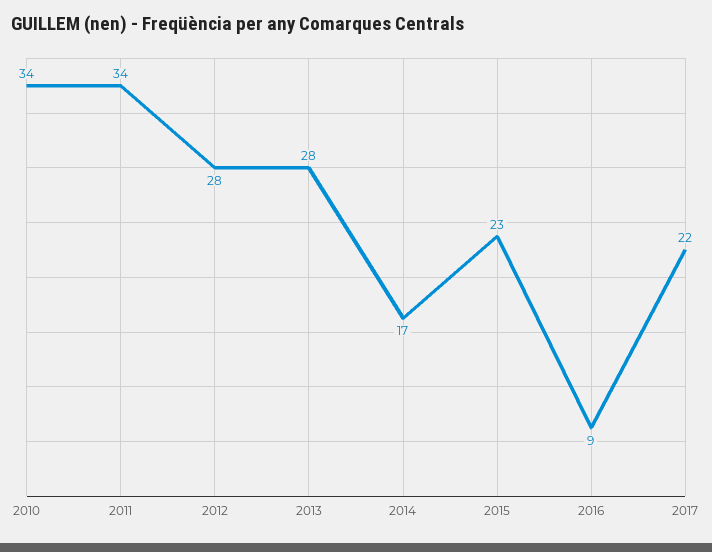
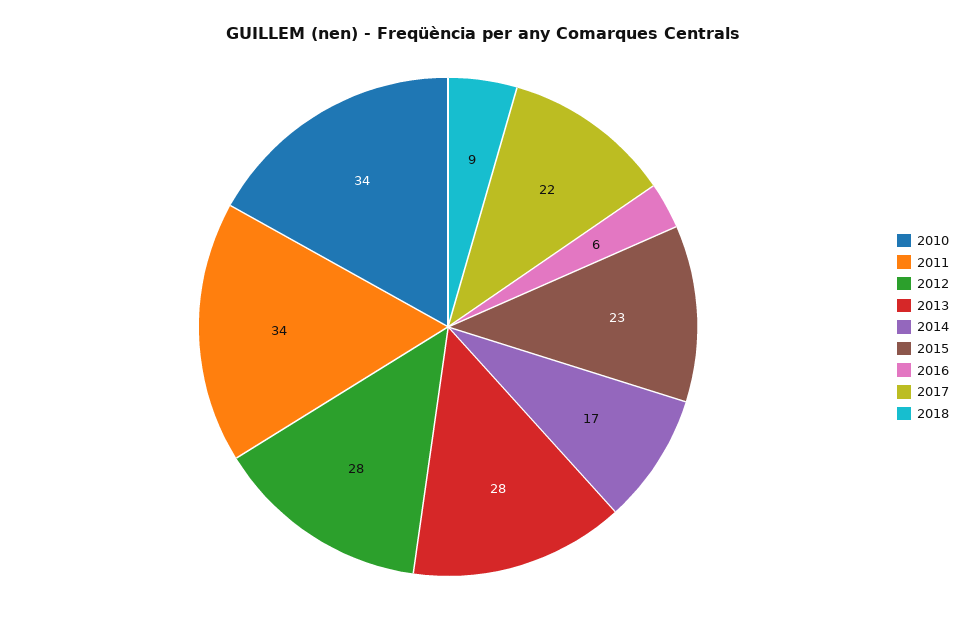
2016: 9 -> 6
2018: none -> 9

